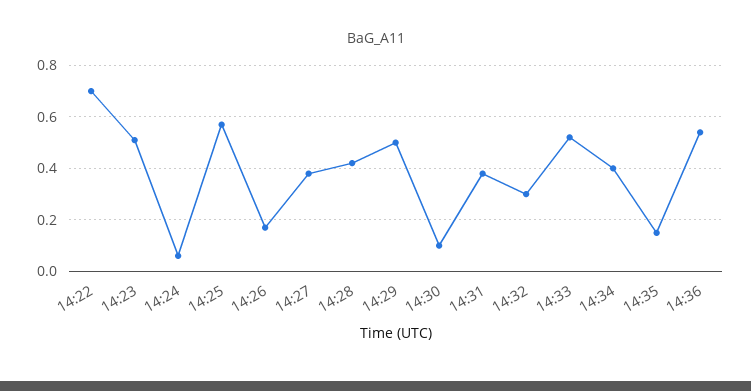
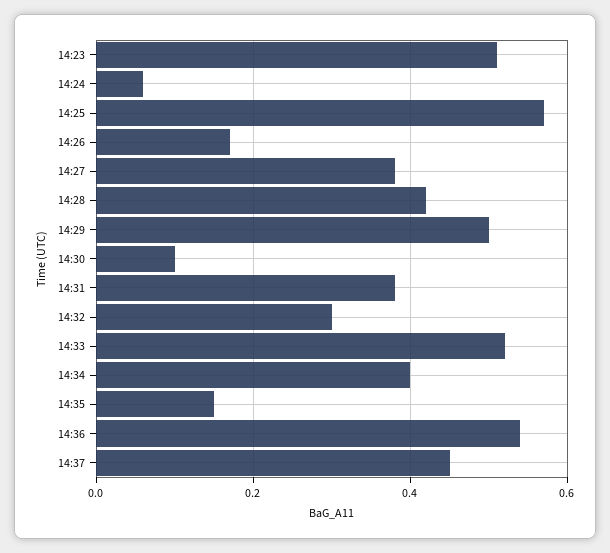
14:22: 0.7 -> none
14:37: none -> 0.45

